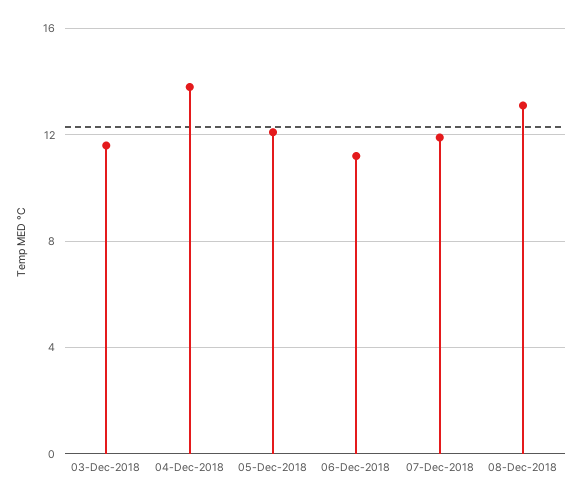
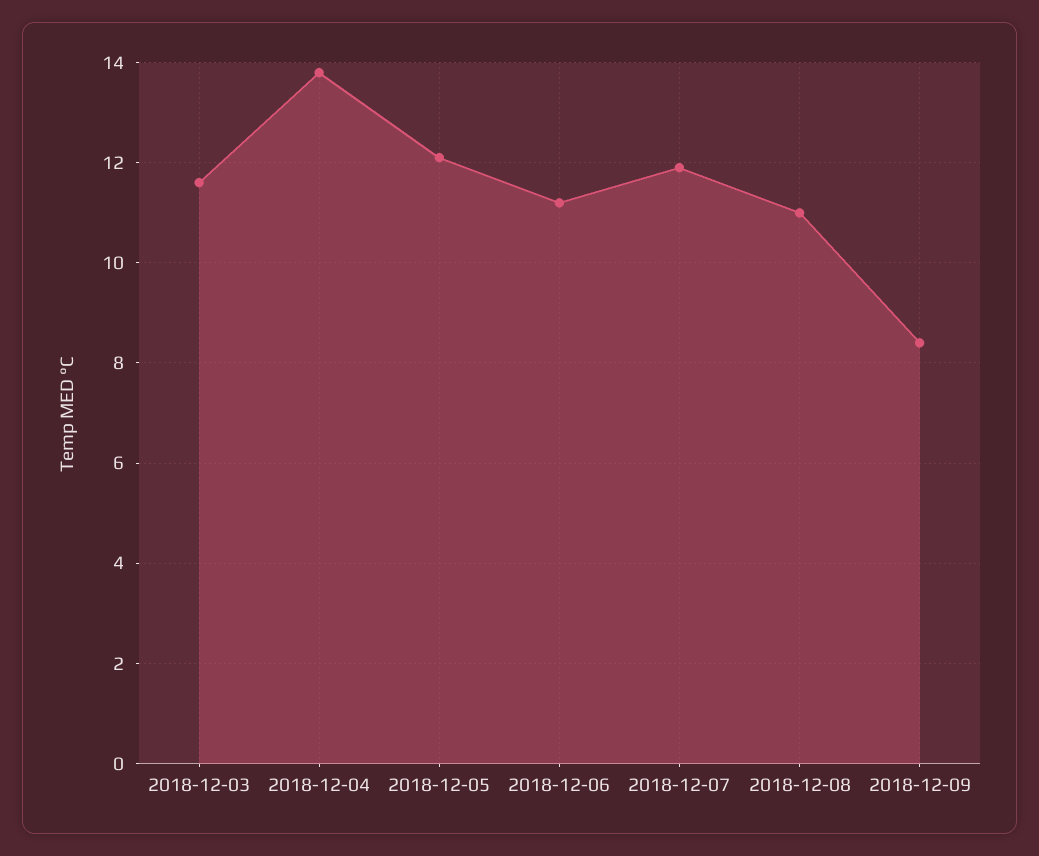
08-Dec-2018: 13 -> 11
2018-12-09: none -> 8.5

